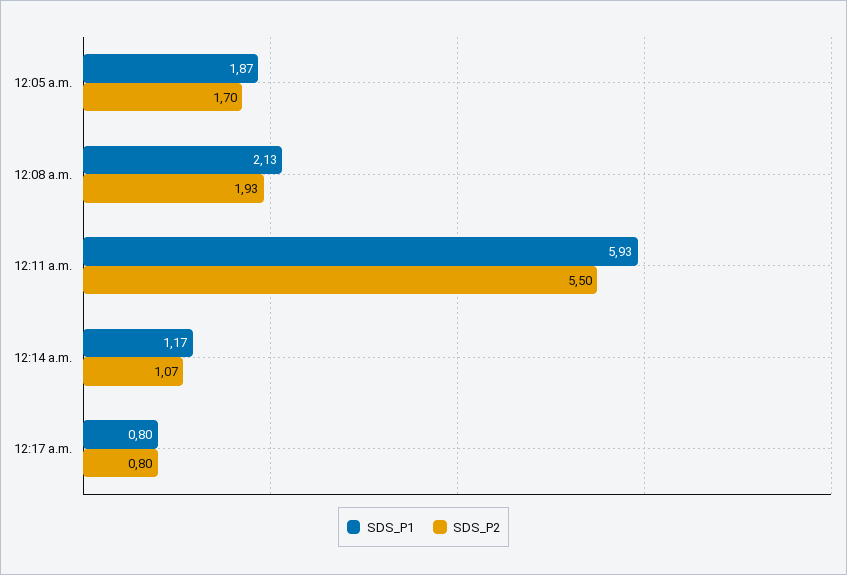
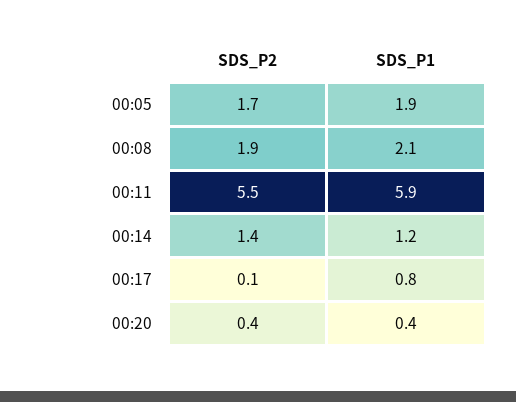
SDS_P2, 12:14 a.m.: 1.07 -> 1.4
SDS_P2, 12:17 a.m.: 0.8 -> 0.1
SDS_P2, 00:20: none -> 0.4
SDS_P1, 00:20: none -> 0.4

